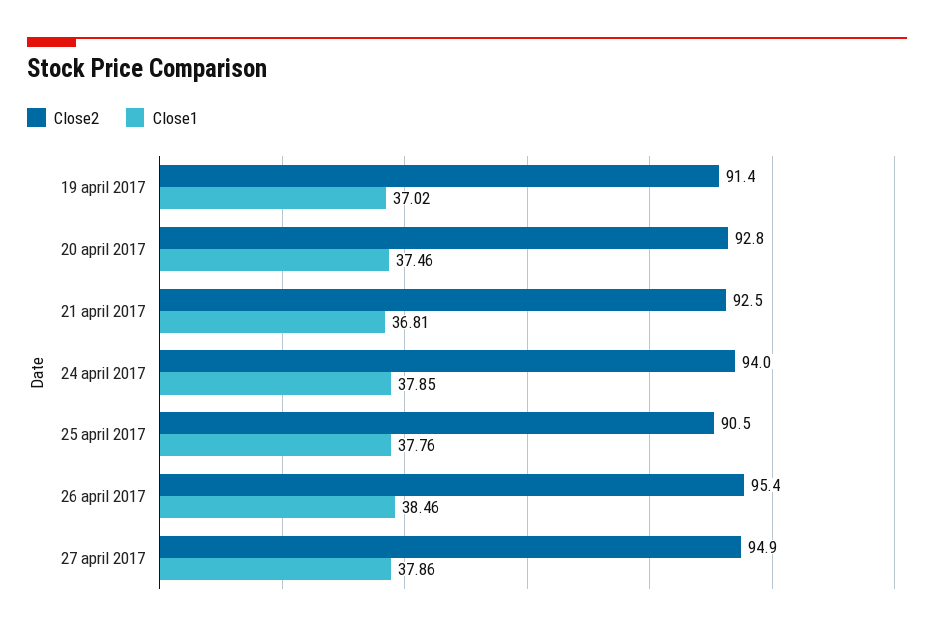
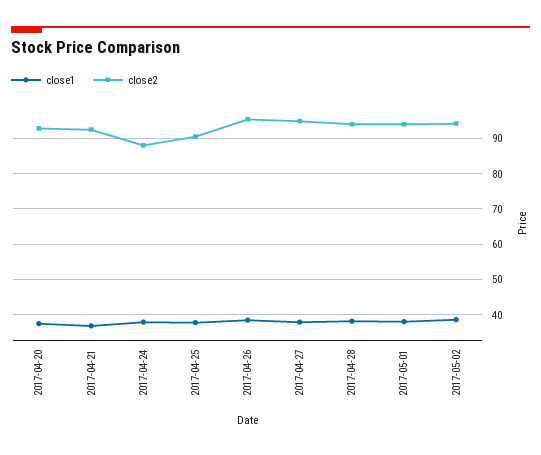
Close2, 19 april 2017: 91.4 -> none
Close1, 19 april 2017: 37.02 -> none
Close2, 24 april 2017: 94 -> 88
Close1, 2017-04-28: none -> 38
Close2, 2017-04-28: none -> 94
Close1, 2017-05-01: none -> 38
Close2, 2017-05-01: none -> 94
Close1, 2017-05-02: none -> 38
Close2, 2017-05-02: none -> 94

